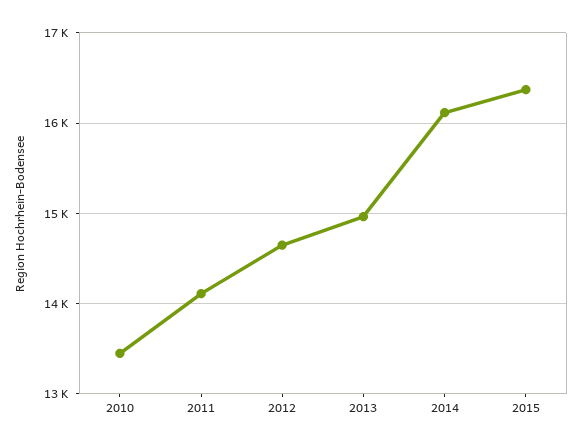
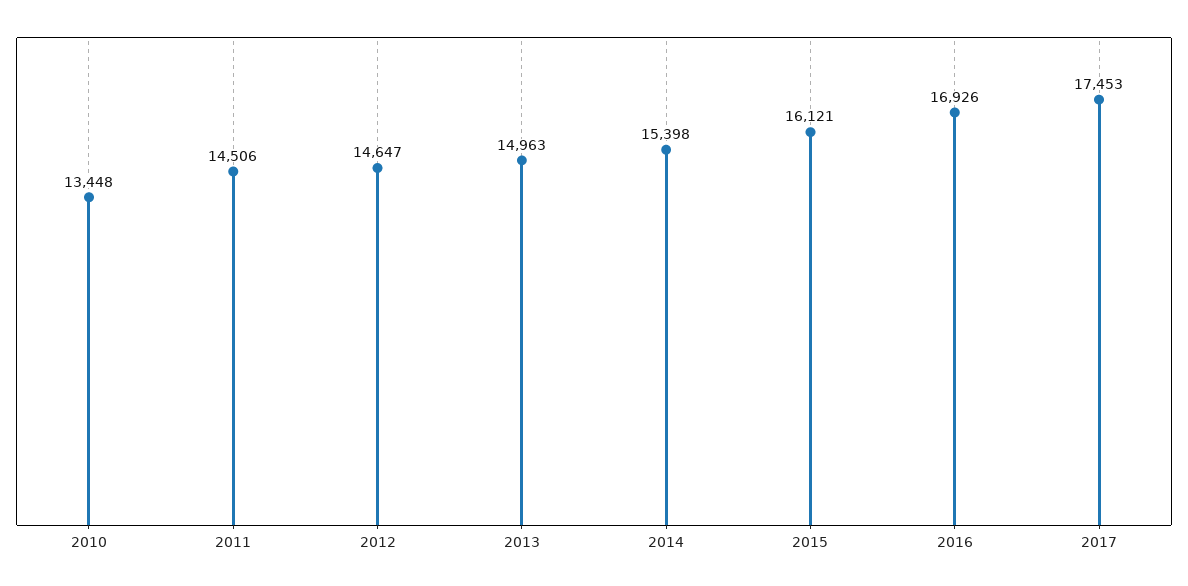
2011: 14100 -> 14506
2014: 16100 -> 15398
2015: 16400 -> 16121
2016: none -> 16926
2017: none -> 17453

